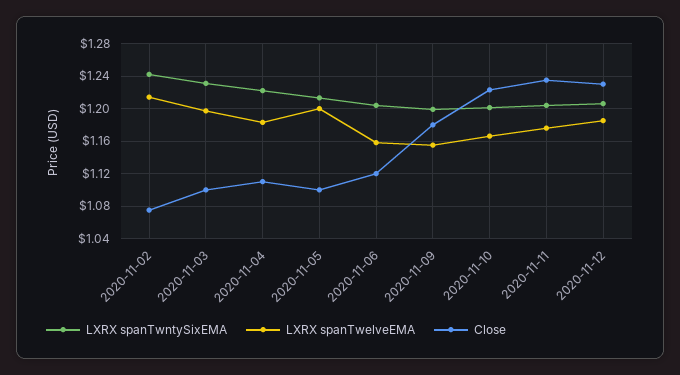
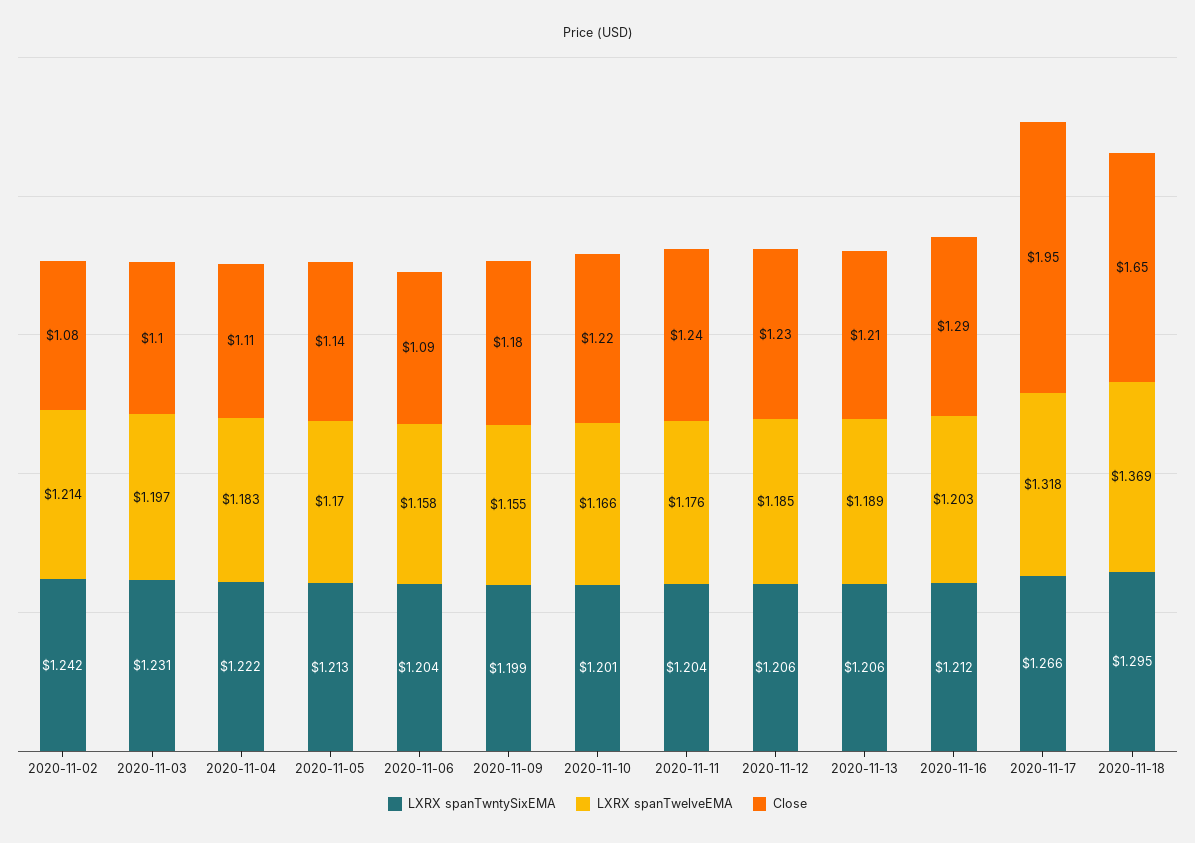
LXRX spanTwelveEMA, 2020-11-05: 1.2 -> 1.17
Close, 2020-11-05: 1.1 -> 1.14
Close, 2020-11-06: 1.12 -> 1.09
LXRX spanTwntySixEMA, 2020-11-13: none -> 1.206
LXRX spanTwelveEMA, 2020-11-13: none -> 1.189
Close, 2020-11-13: none -> 1.21
LXRX spanTwntySixEMA, 2020-11-16: none -> 1.212
LXRX spanTwelveEMA, 2020-11-16: none -> 1.203
Close, 2020-11-16: none -> 1.29
LXRX spanTwntySixEMA, 2020-11-17: none -> 1.266
LXRX spanTwelveEMA, 2020-11-17: none -> 1.318
Close, 2020-11-17: none -> 1.95
LXRX spanTwntySixEMA, 2020-11-18: none -> 1.295
LXRX spanTwelveEMA, 2020-11-18: none -> 1.369
Close, 2020-11-18: none -> 1.65

